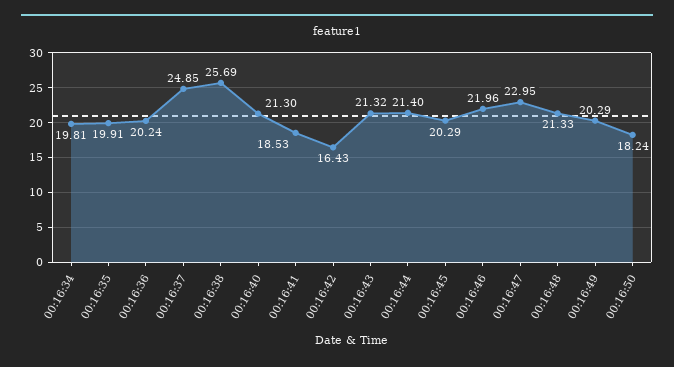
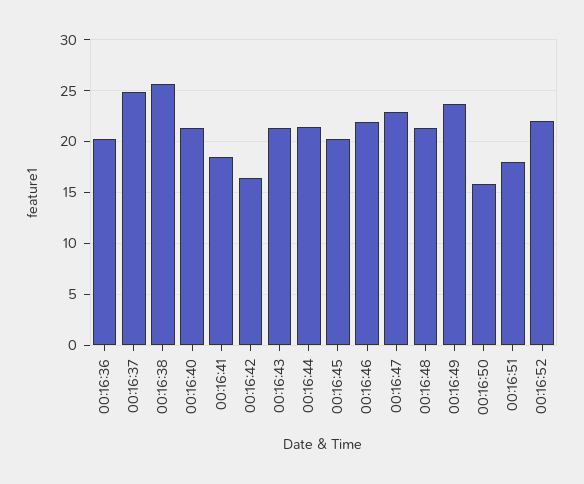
00:16:34: 19.81 -> none
00:16:35: 19.91 -> none
00:16:49: 20.29 -> 24
00:16:50: 18.24 -> 16
00:16:51: none -> 18
00:16:52: none -> 22

